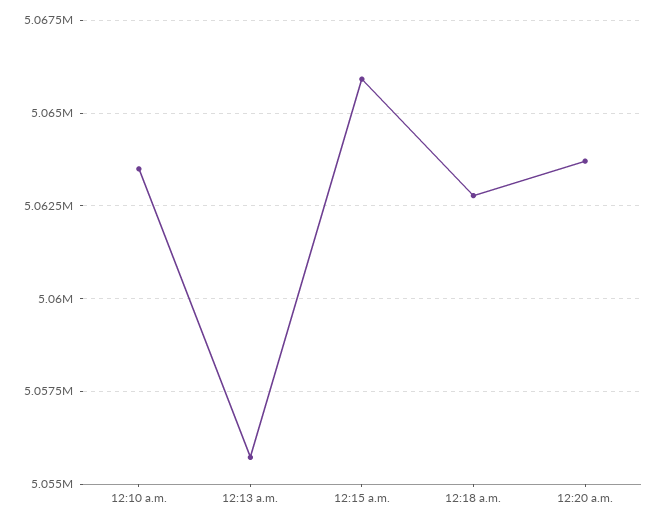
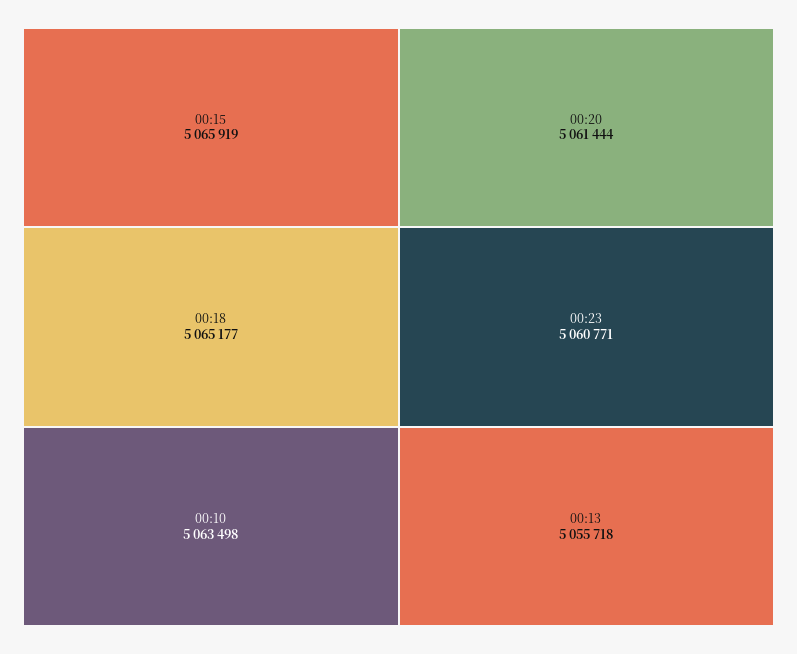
12:18 a.m.: 5062750 -> 5065177
12:20 a.m.: 5063750 -> 5061444
00:23: none -> 5060771

